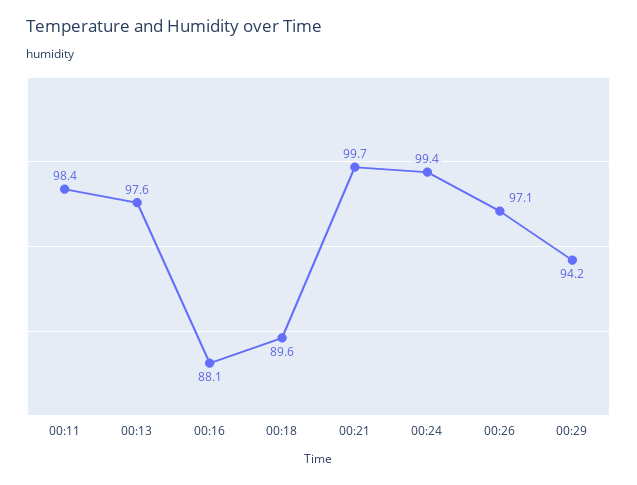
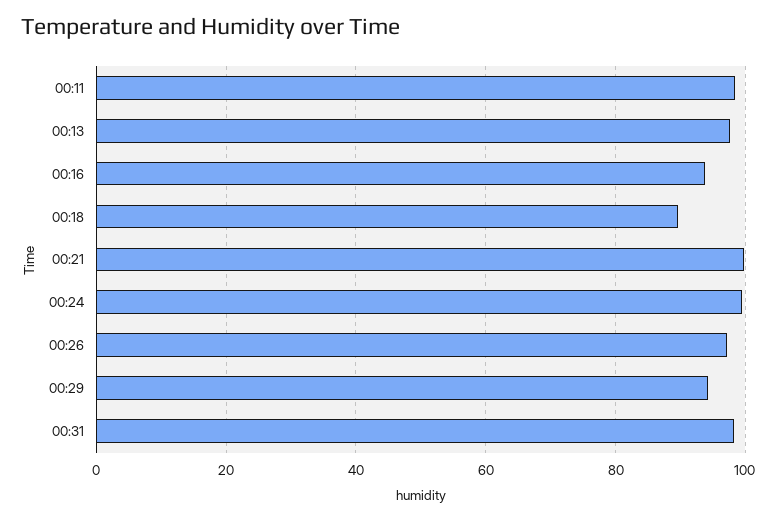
00:16: 88.1 -> 94
00:31: none -> 98

